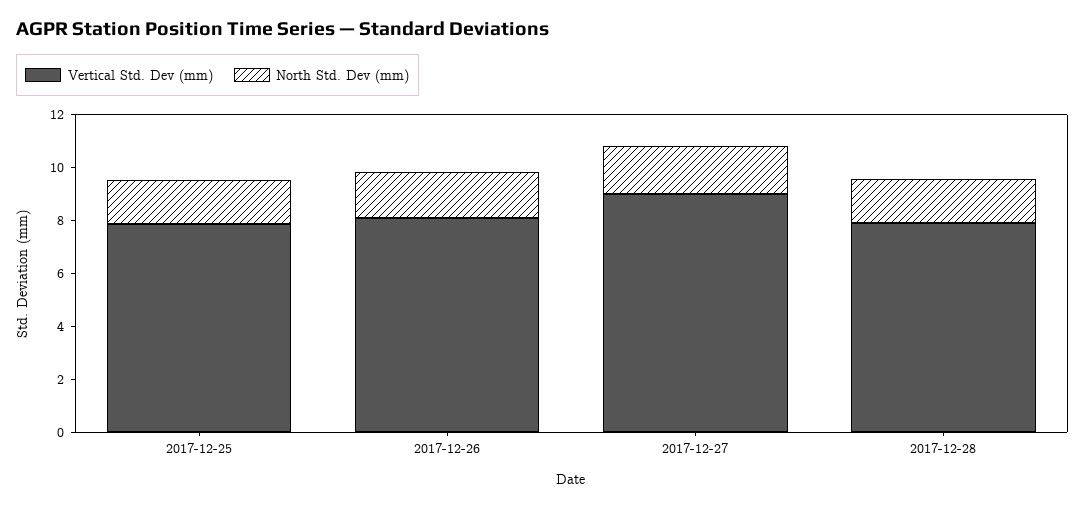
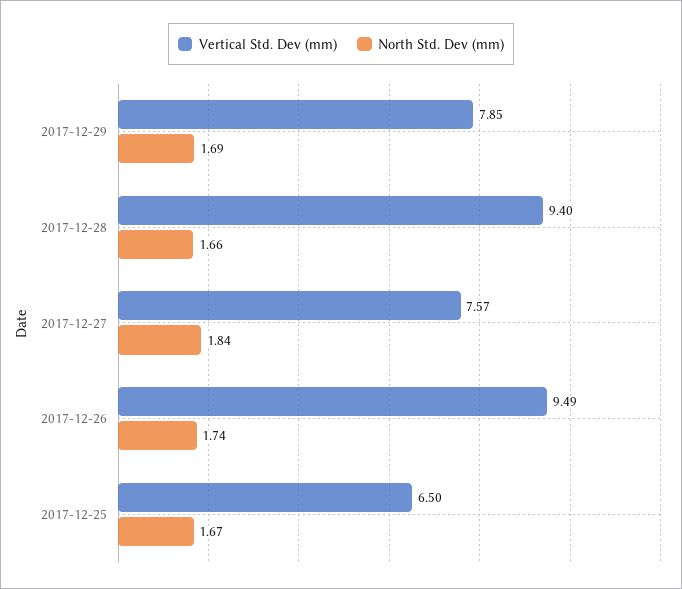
Vertical Std. Dev (mm), 2017-12-25: 8 -> 6.5
Vertical Std. Dev (mm), 2017-12-26: 8 -> 9.49
Vertical Std. Dev (mm), 2017-12-27: 9 -> 7.57
Vertical Std. Dev (mm), 2017-12-28: 8 -> 9.4
Vertical Std. Dev (mm), 2017-12-29: none -> 7.85
North Std. Dev (mm), 2017-12-29: none -> 1.69

